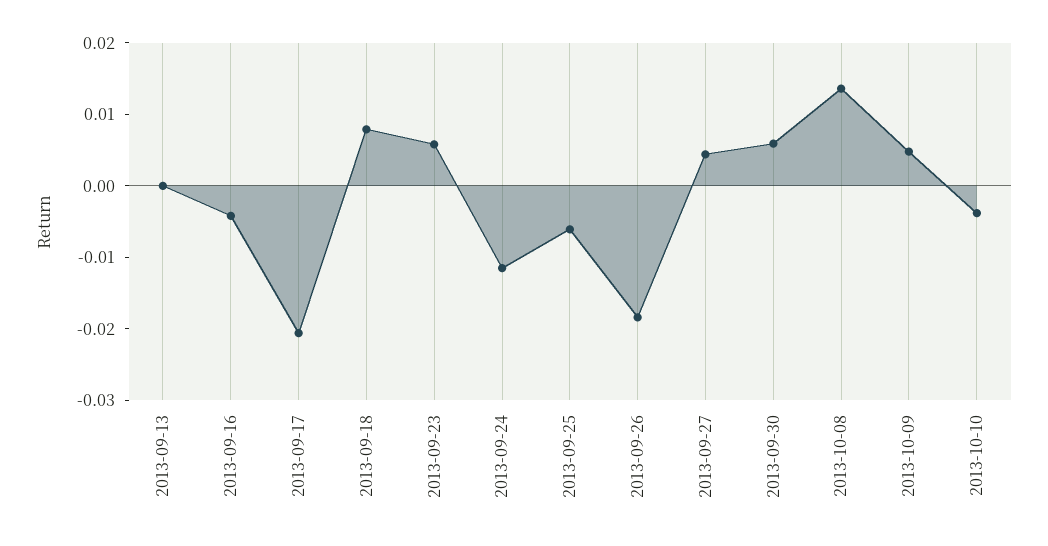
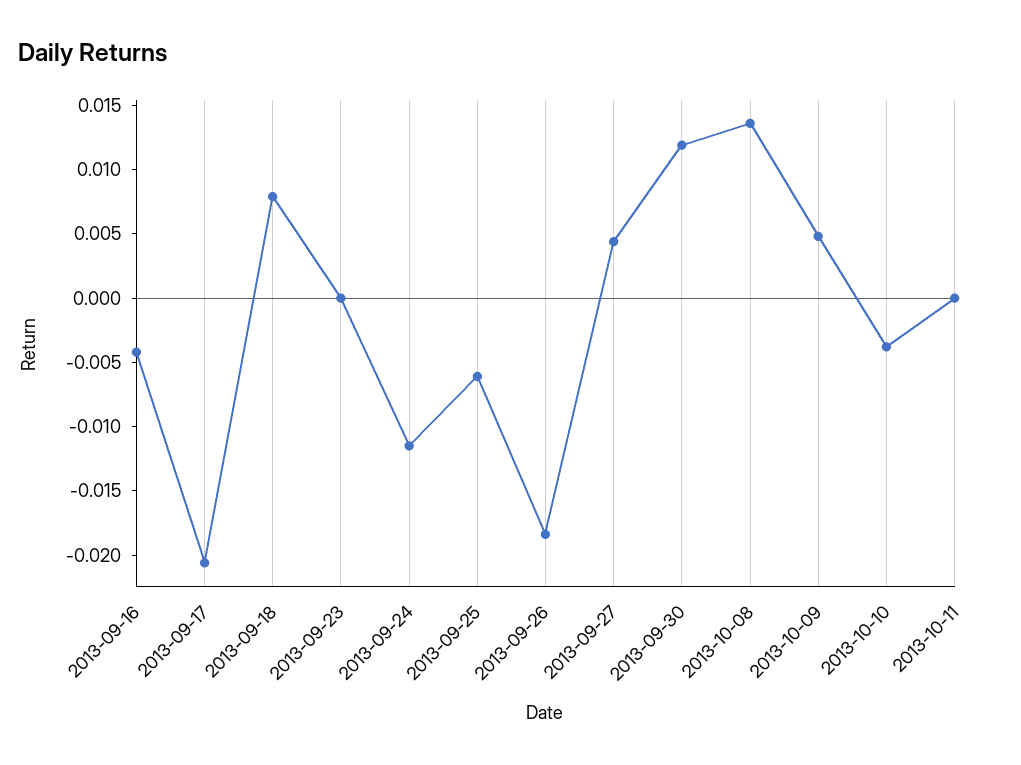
2013-09-13: 0 -> none
2013-09-23: 0.006 -> 0
2013-09-30: 0.006 -> 0.012
2013-10-11: none -> 0

